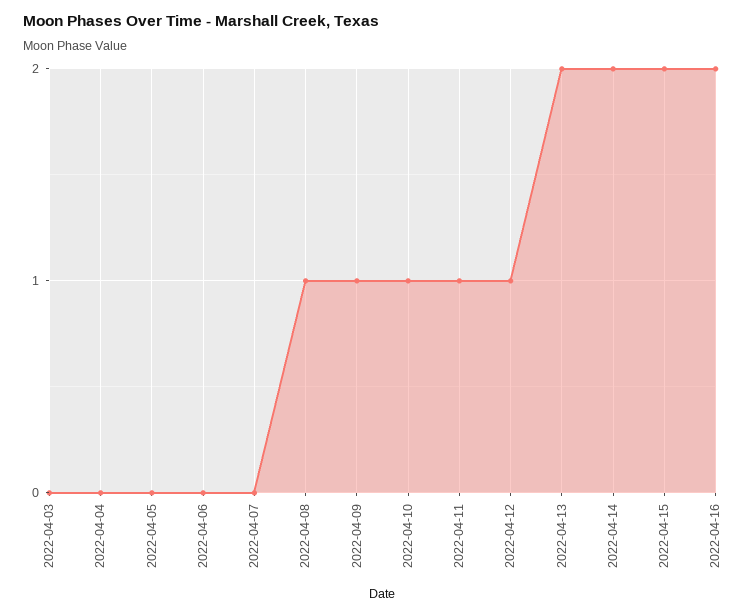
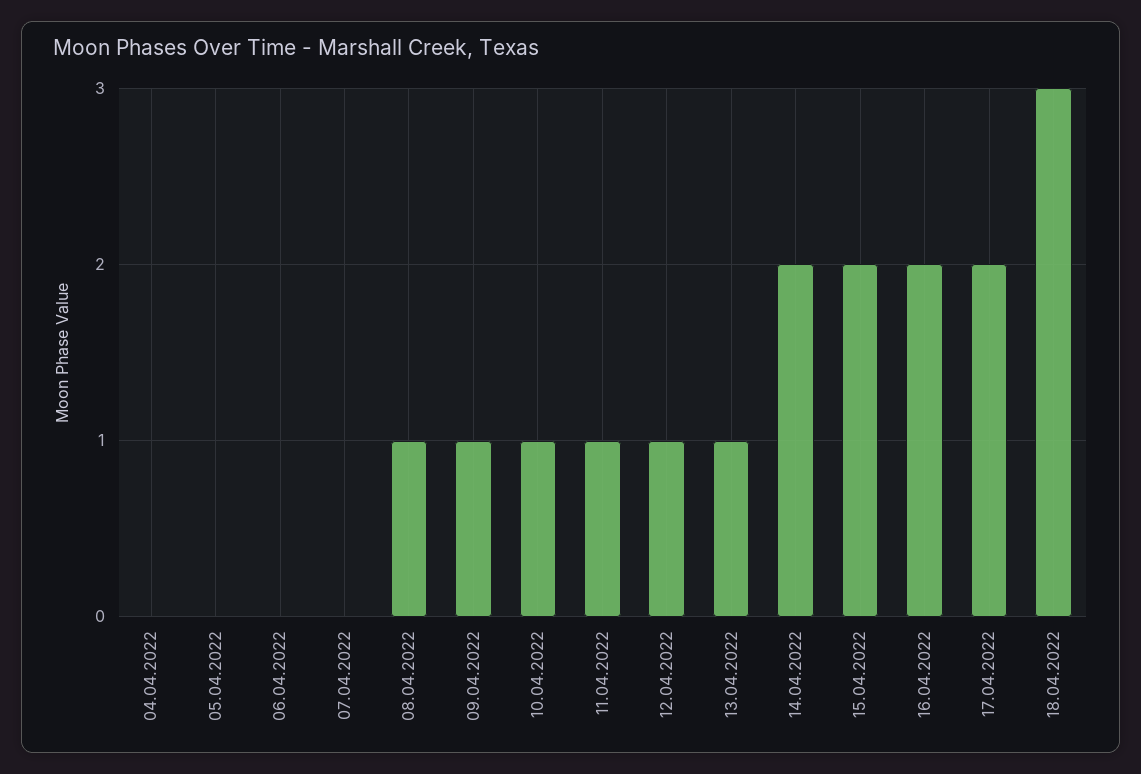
2022-04-03: 0 -> none
2022-04-13: 2 -> 1
17.04.2022: none -> 2
18.04.2022: none -> 3

